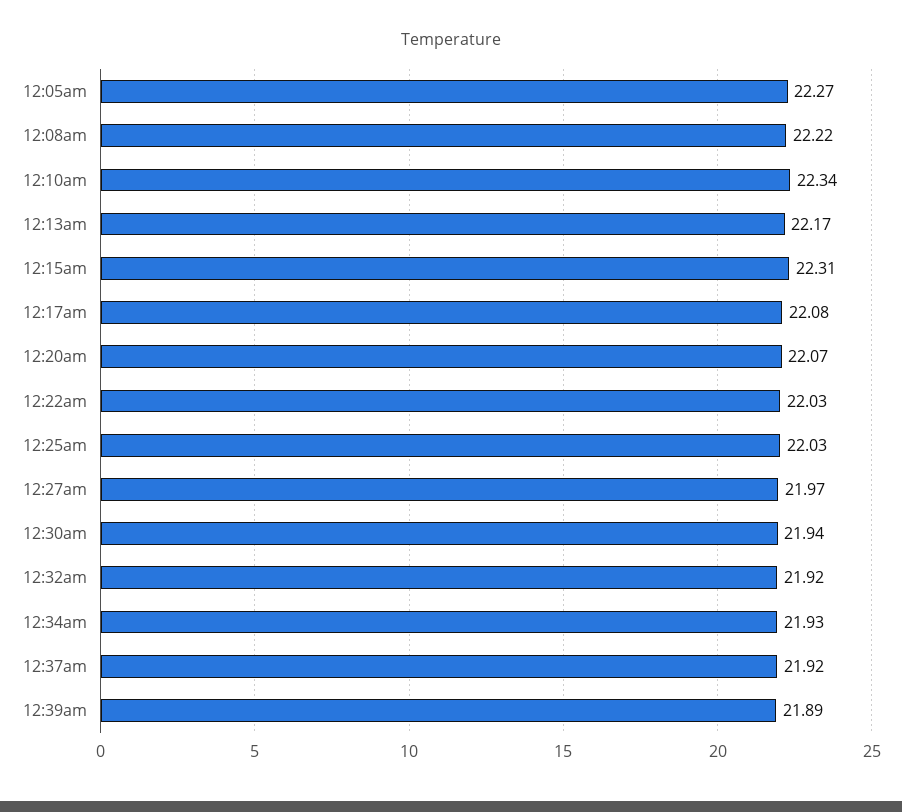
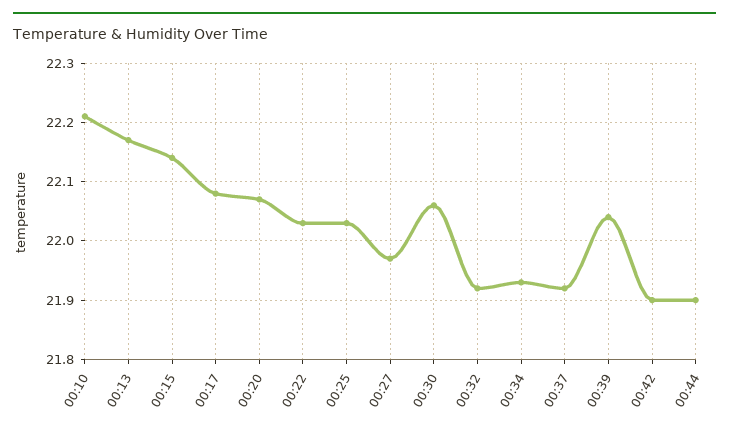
12:05am: 22.27 -> none
12:08am: 22.22 -> none
12:10am: 22.34 -> 22.2
12:15am: 22.31 -> 22.15
12:30am: 21.94 -> 22.05
12:39am: 21.89 -> 22.05
00:42: none -> 21.9
00:44: none -> 21.9

